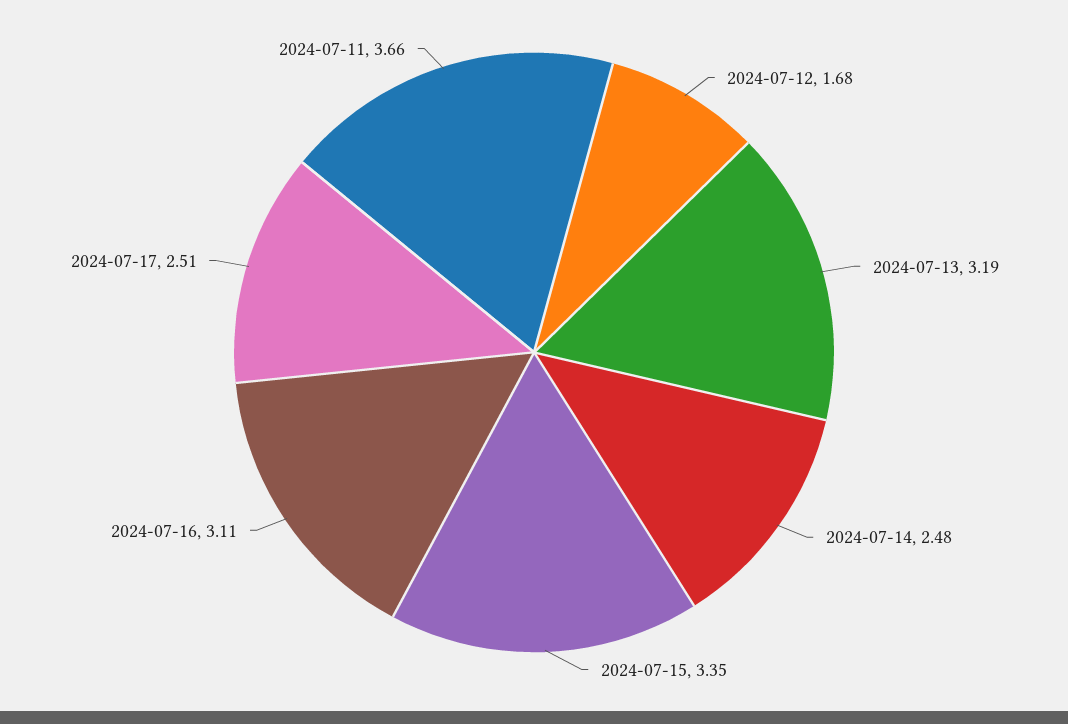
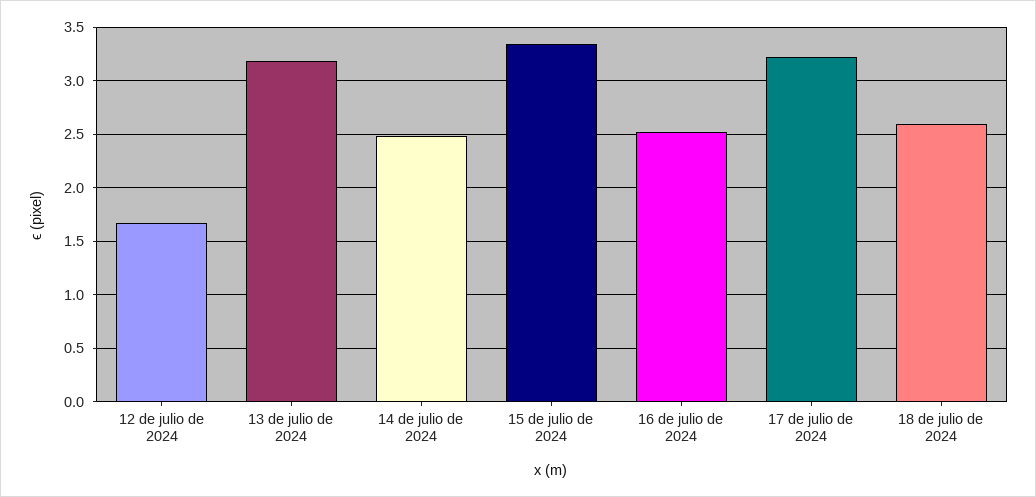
2024-07-16: 3.11 -> 2.5
2024-07-17: 2.51 -> 3.2
2024-07-11: 3.66 -> none
18 de julio de 2024: none -> 2.6

